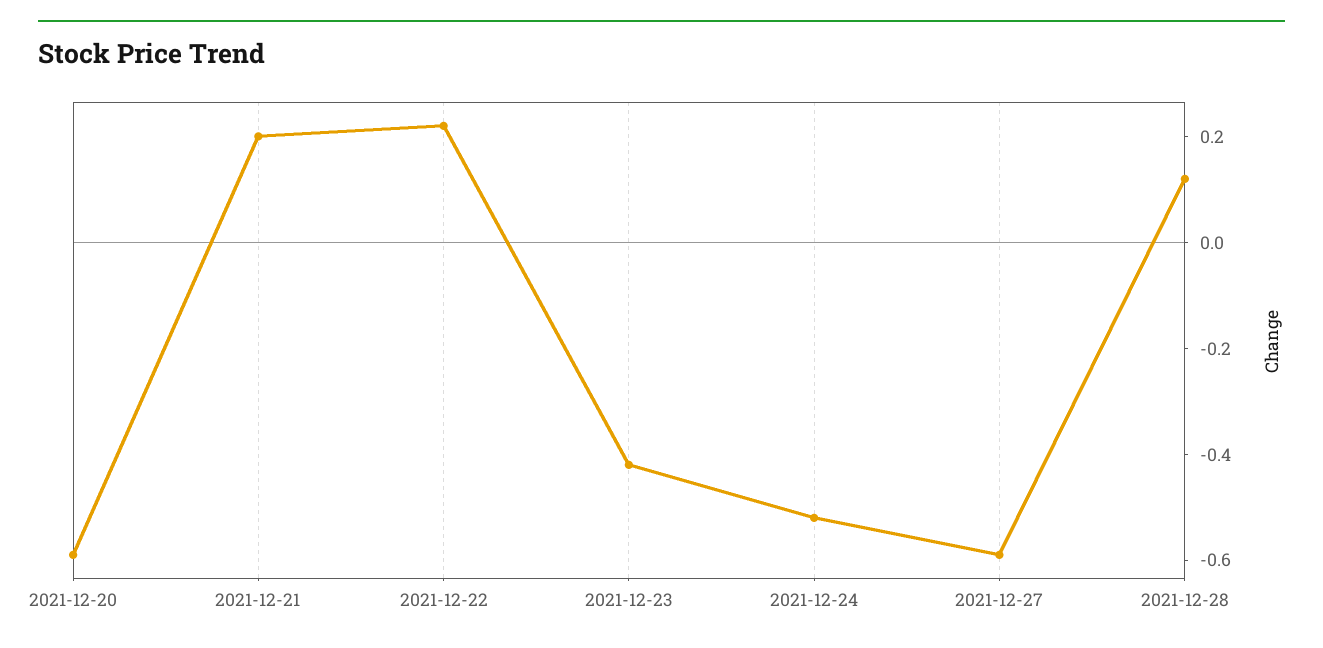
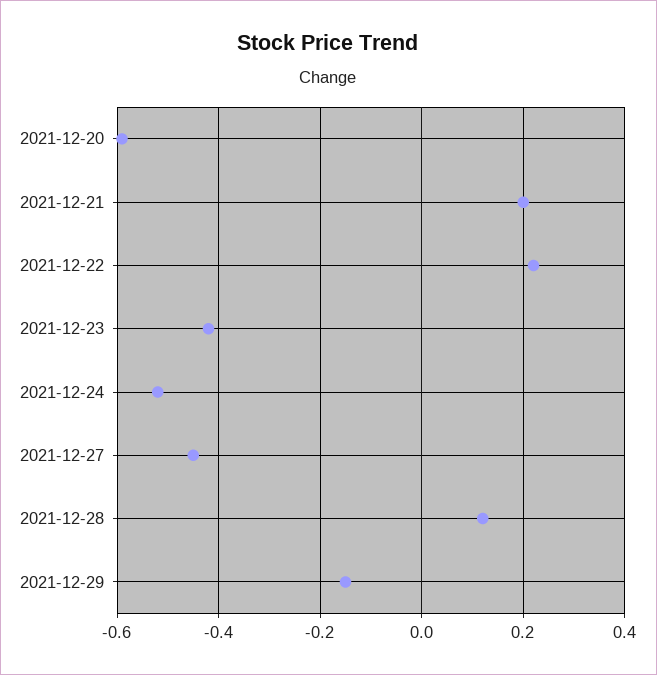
2021-12-27: -0.6 -> -0.45
2021-12-29: none -> -0.15

